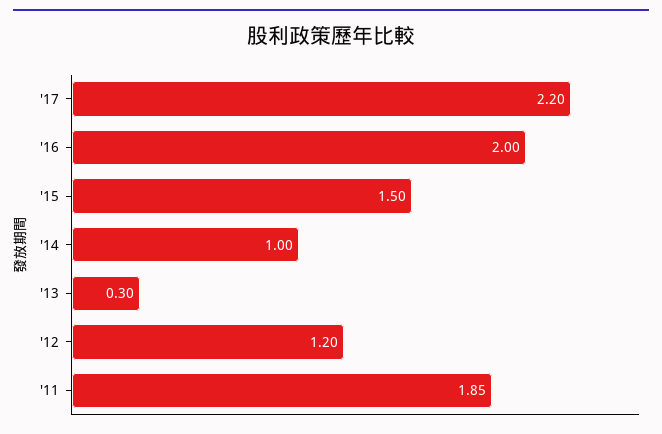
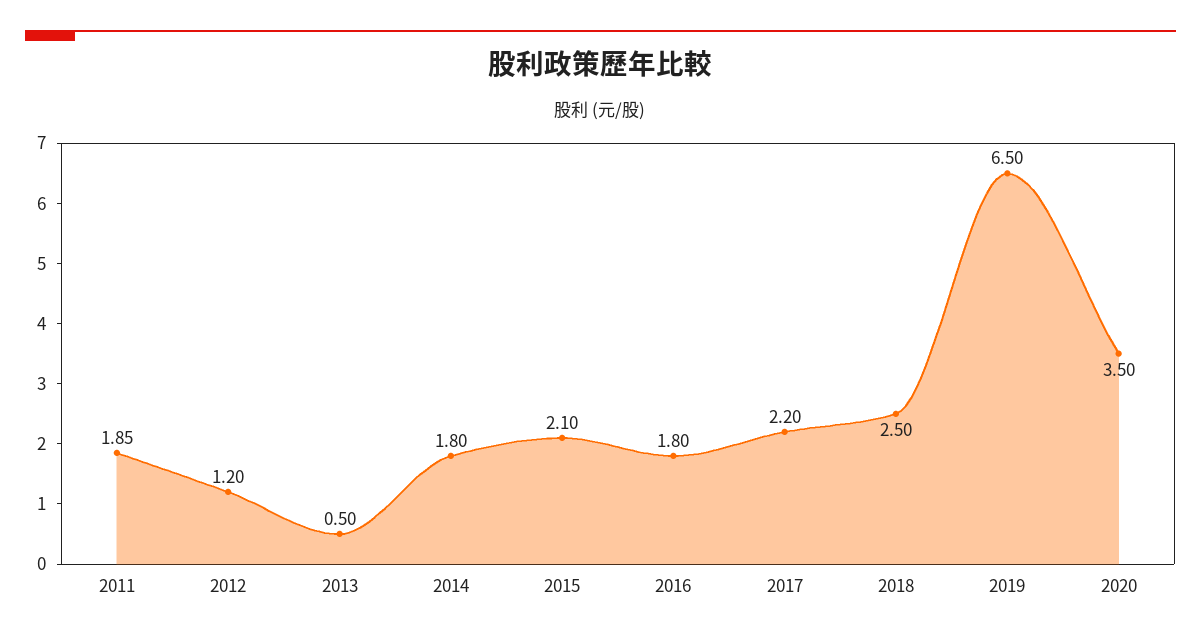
'16: 2 -> 1.8
'15: 1.5 -> 2.1
'14: 1 -> 1.8
'13: 0.3 -> 0.5
2018: none -> 2.5
2019: none -> 6.5
2020: none -> 3.5

